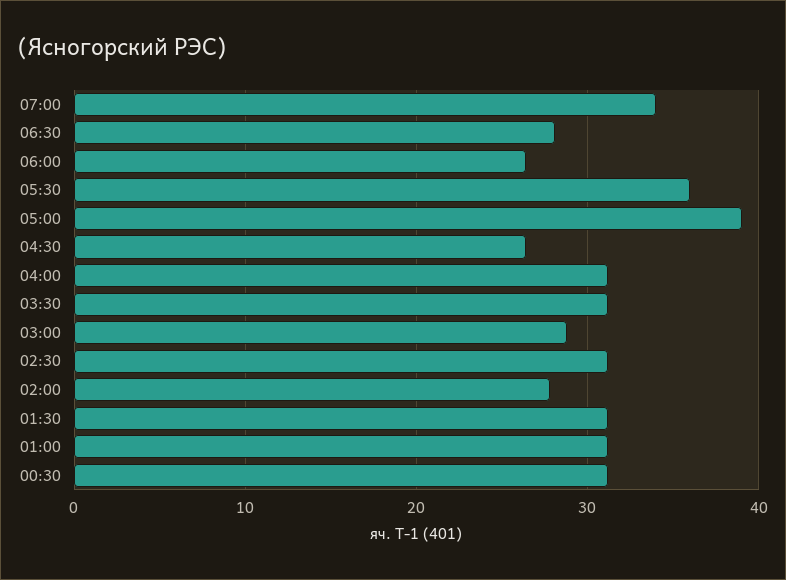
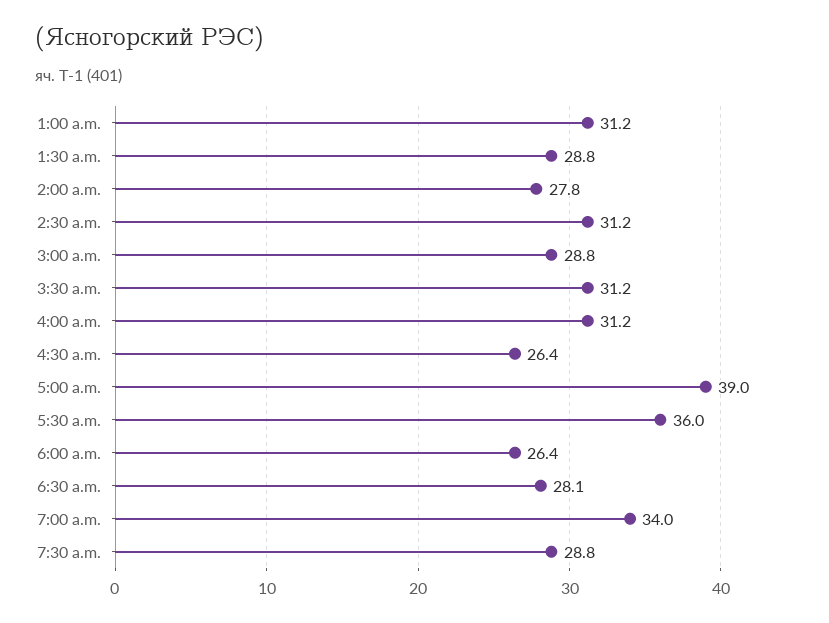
01:30: 31 -> 28.8
00:30: 31 -> none
7:30 a.m.: none -> 28.8

